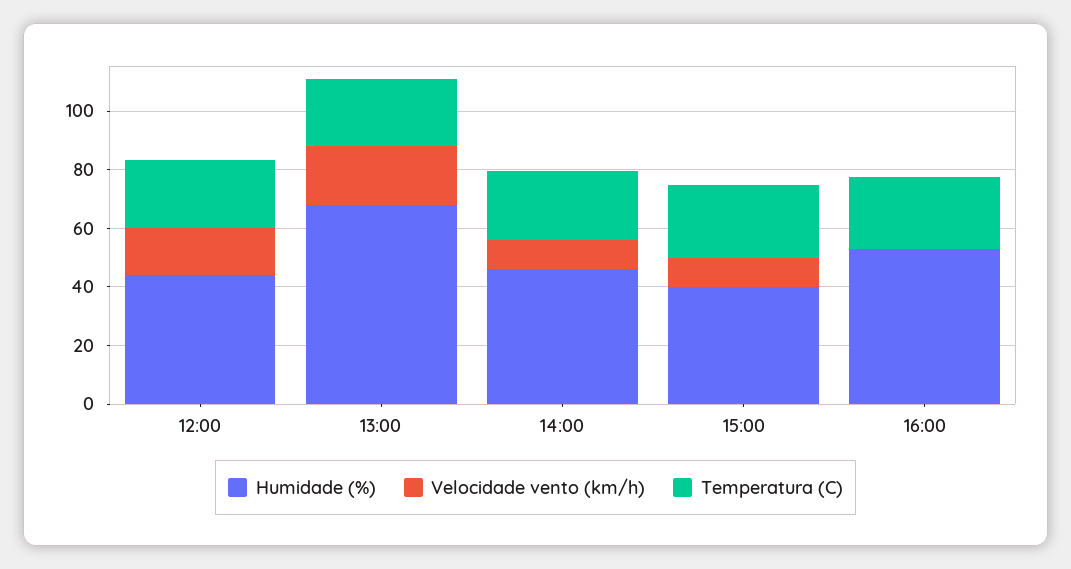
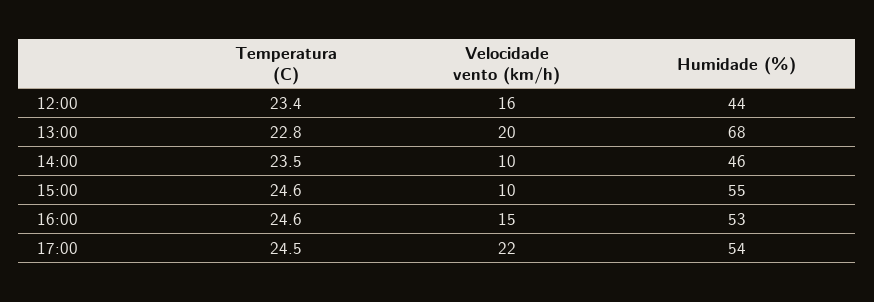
Humidade (%), 15:00: 40 -> 55
Velocidade vento (km/h), 16:00: 0 -> 15
Temperatura (C), 17:00: none -> 24.5
Velocidade vento (km/h), 17:00: none -> 22
Humidade (%), 17:00: none -> 54

